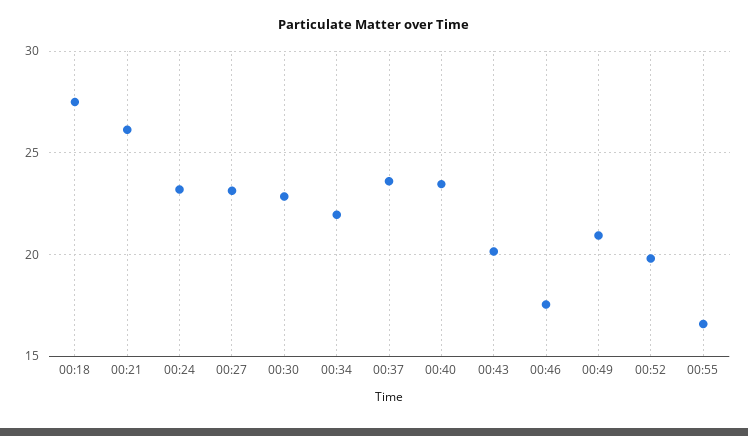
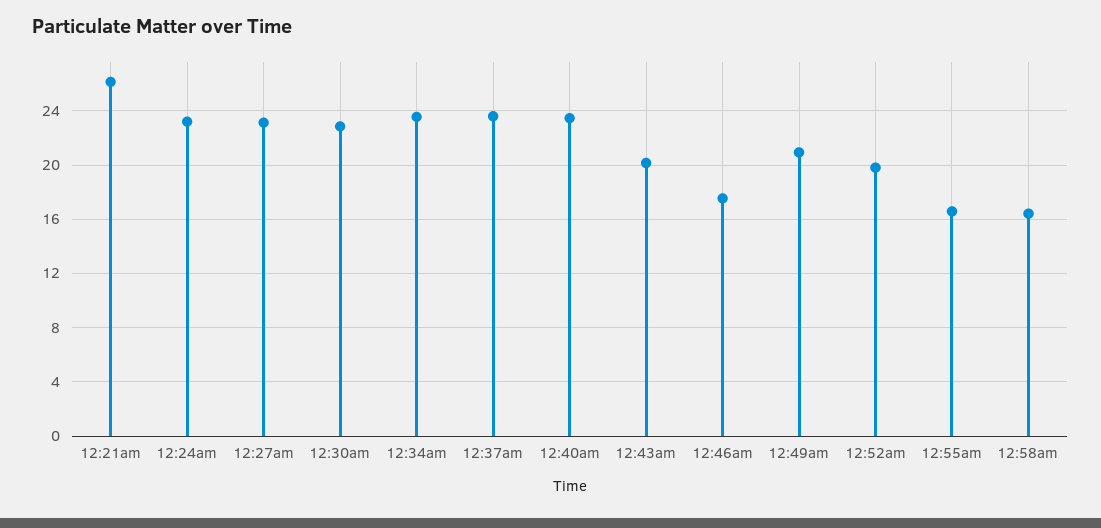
00:18: 27.5 -> none
00:34: 22 -> 23.5
12:58am: none -> 16.5

